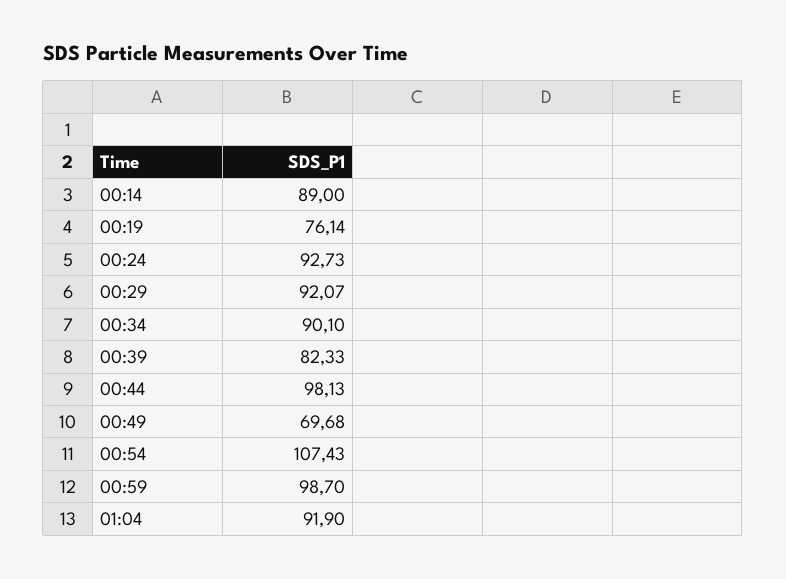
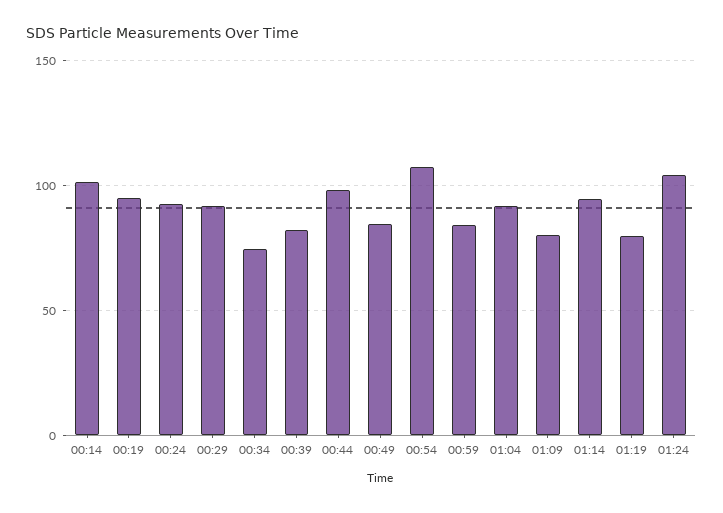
00:14: 89 -> 100
00:19: 76.14 -> 95
00:34: 90.1 -> 75
00:49: 69.68 -> 85
00:59: 98.7 -> 85
01:09: none -> 80
01:14: none -> 95
01:19: none -> 80
01:24: none -> 105

